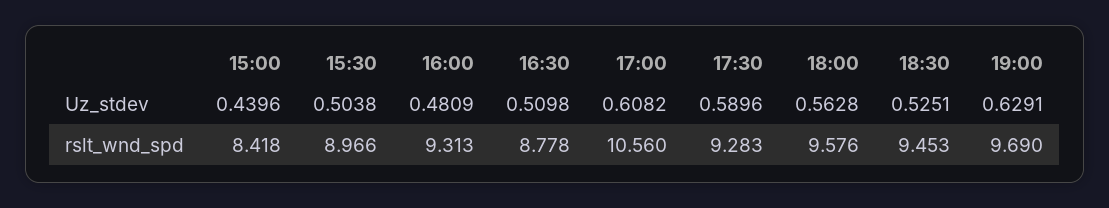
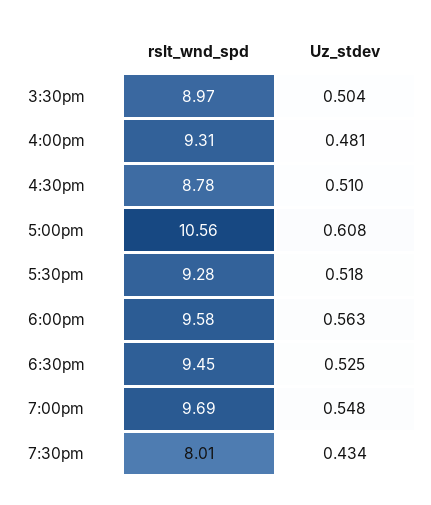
15:00, Uz_stdev: 0.4396 -> none
17:30, Uz_stdev: 0.5896 -> 0.518
19:00, Uz_stdev: 0.6291 -> 0.548
15:00, rslt_wnd_spd: 8.418 -> none
7:30pm, rslt_wnd_spd: none -> 8.01
7:30pm, Uz_stdev: none -> 0.434

